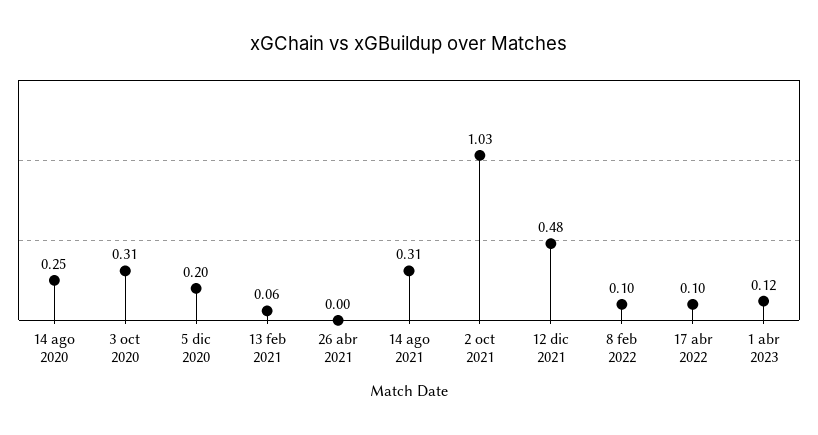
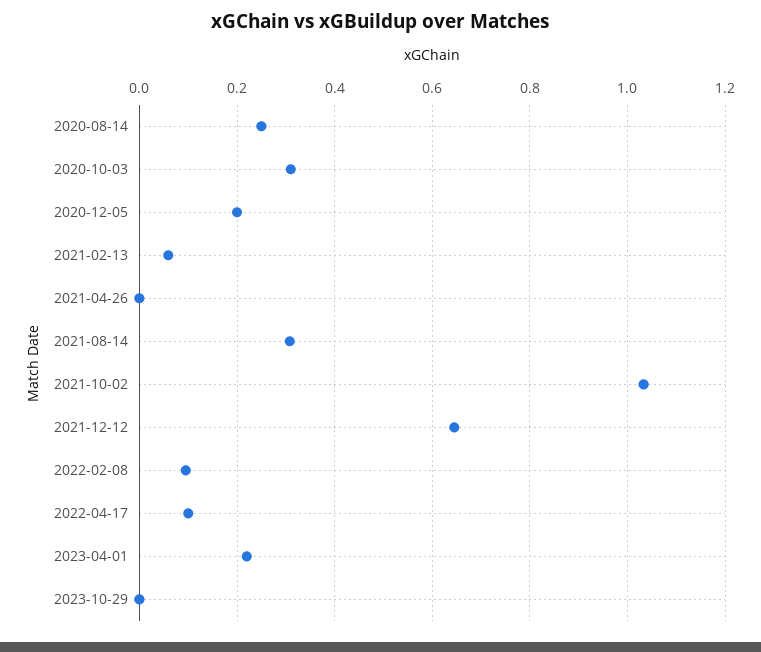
12 dic 2021: 0.48 -> 0.64
1 abr 2023: 0.12 -> 0.22
2023-10-29: none -> 0

